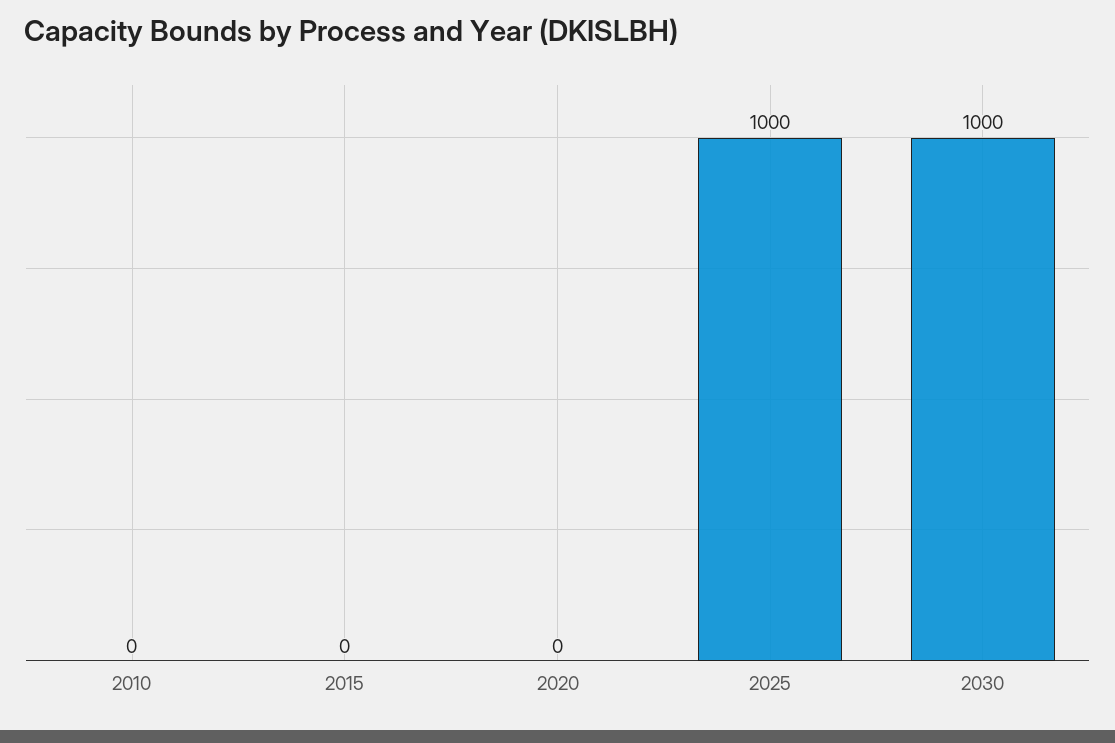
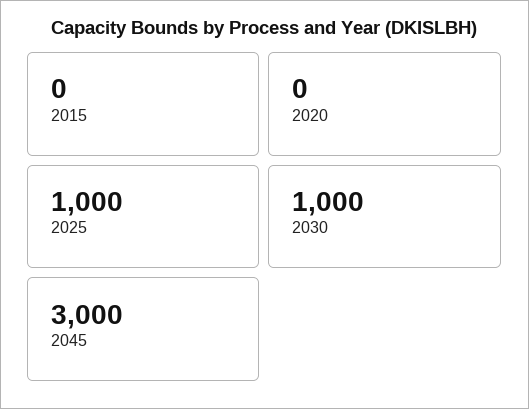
2010: 0 -> none
2045: none -> 3000

